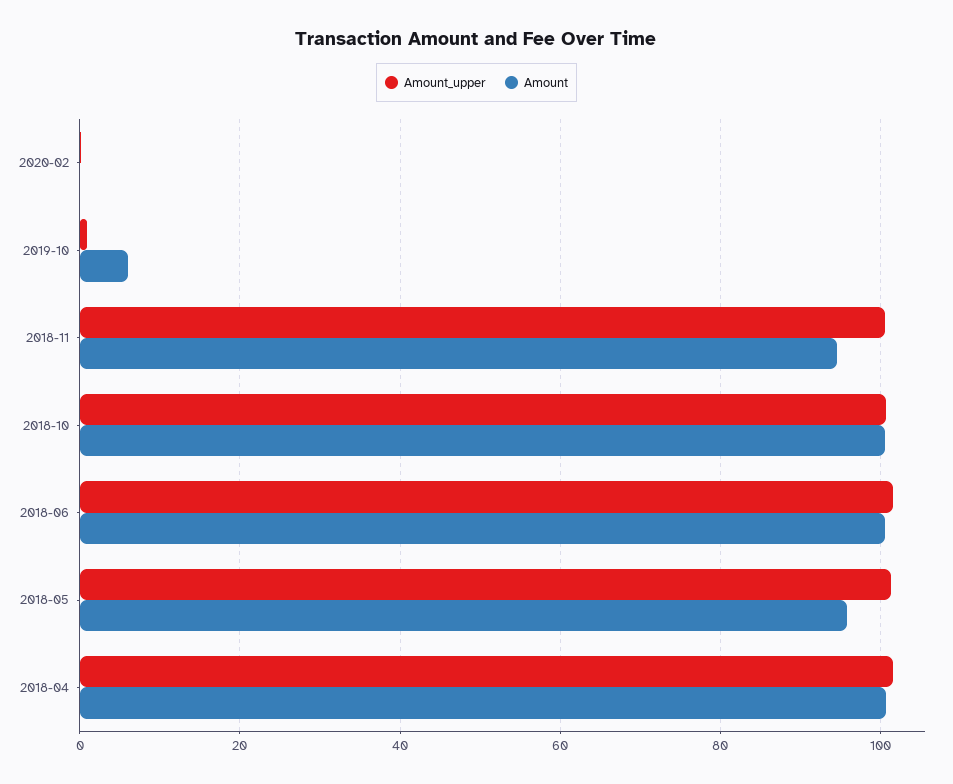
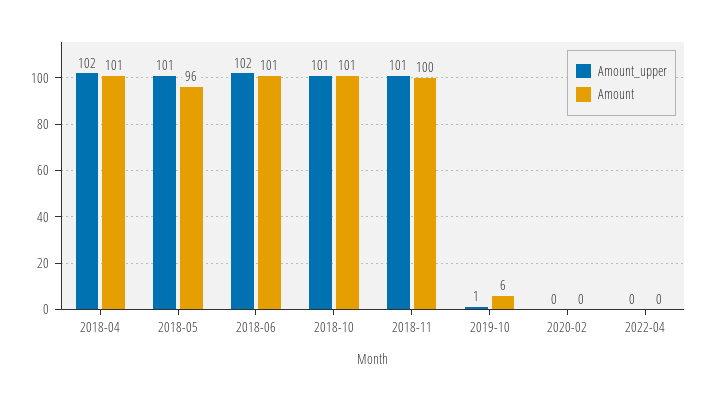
Amount, 2018-11: 94 -> 100
Amount_upper, 2022-04: none -> 0
Amount, 2022-04: none -> 0

